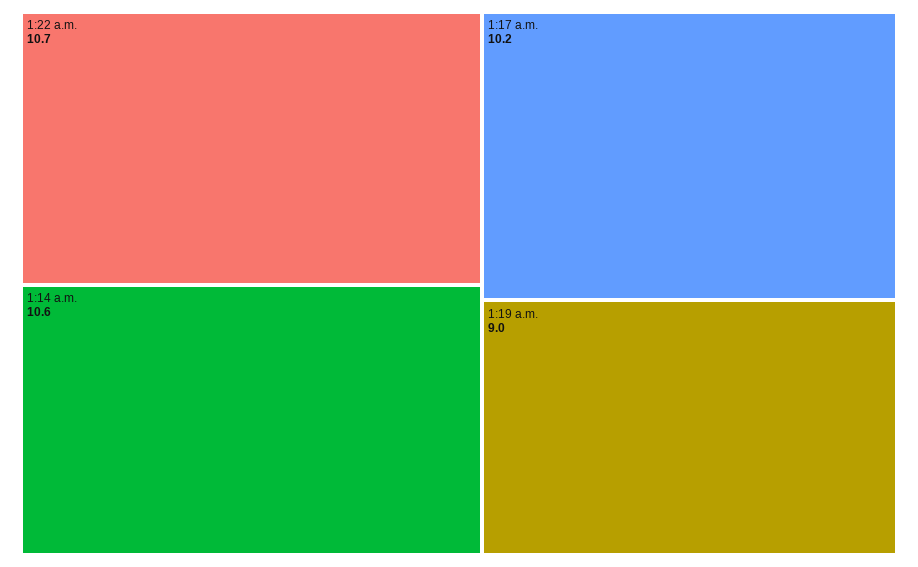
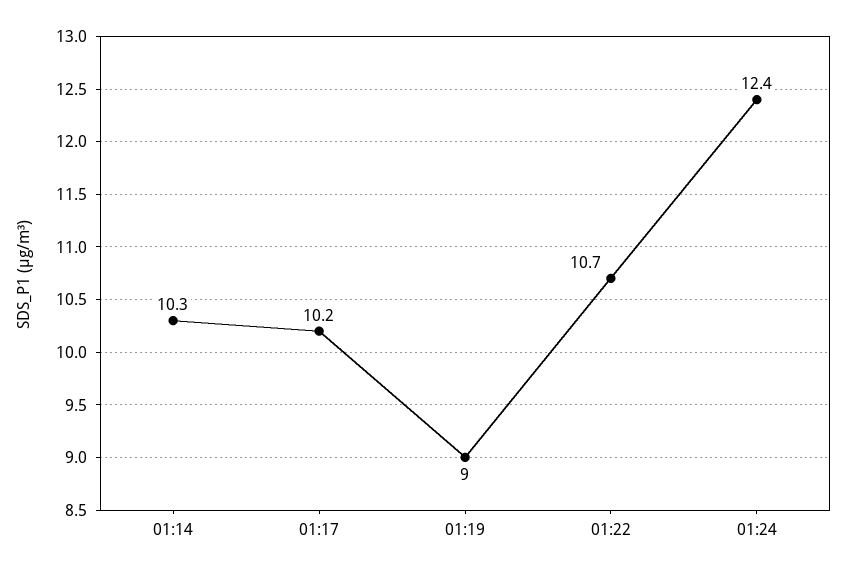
1:14 a.m.: 10.6 -> 10.3
01:24: none -> 12.4

